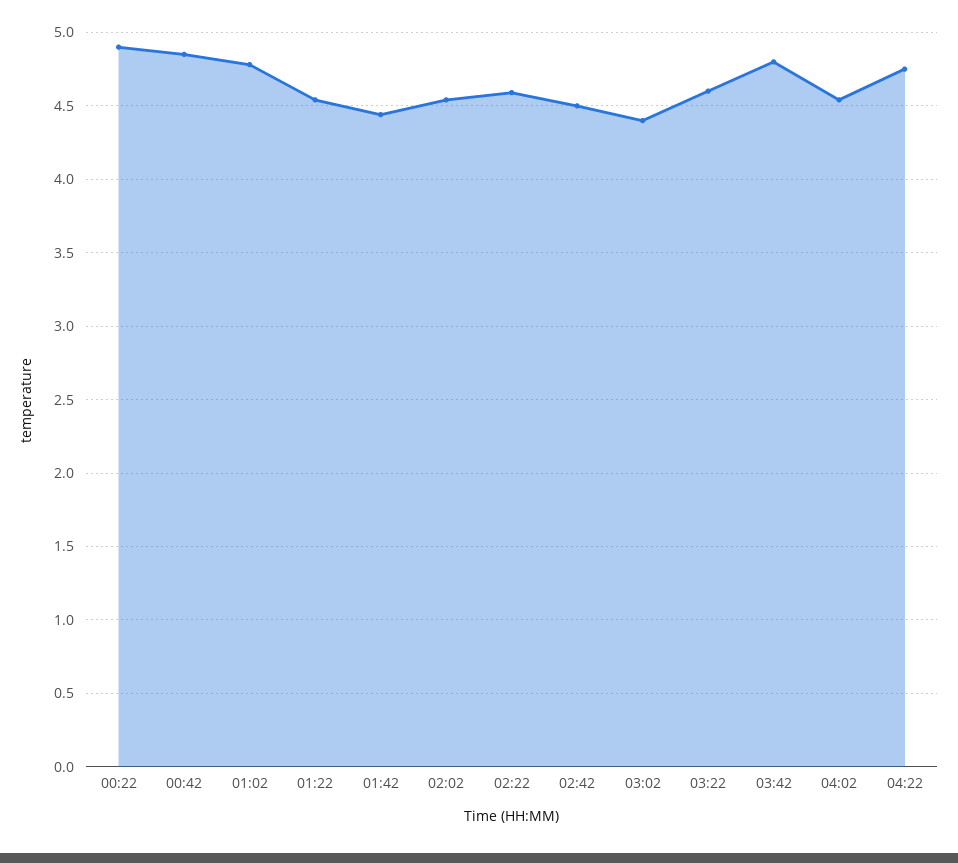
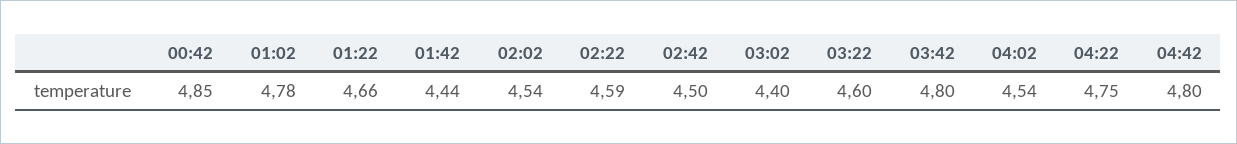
00:22: 4.9 -> none
01:22: 4.55 -> 4.66
04:42: none -> 4.8

